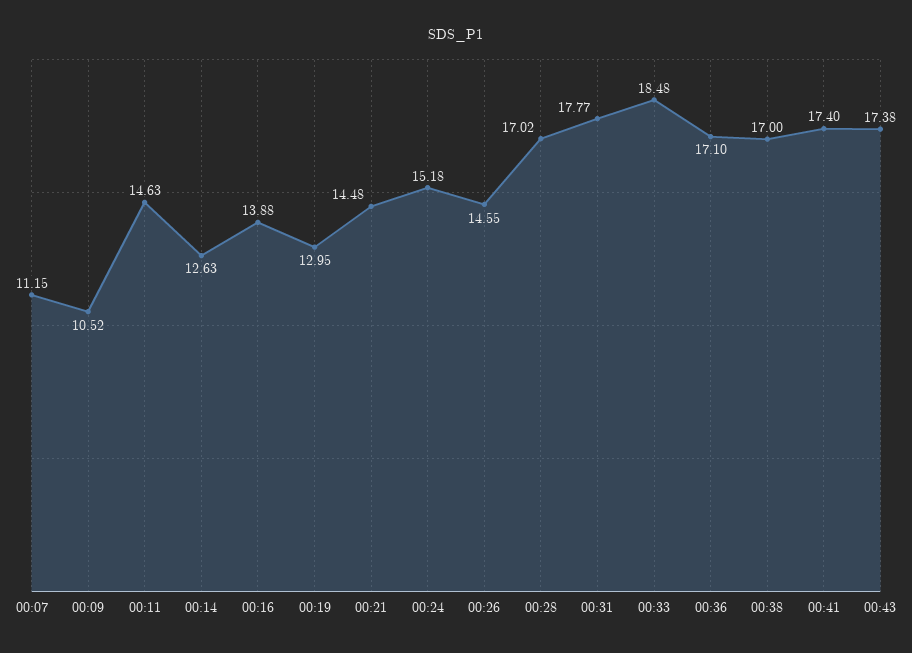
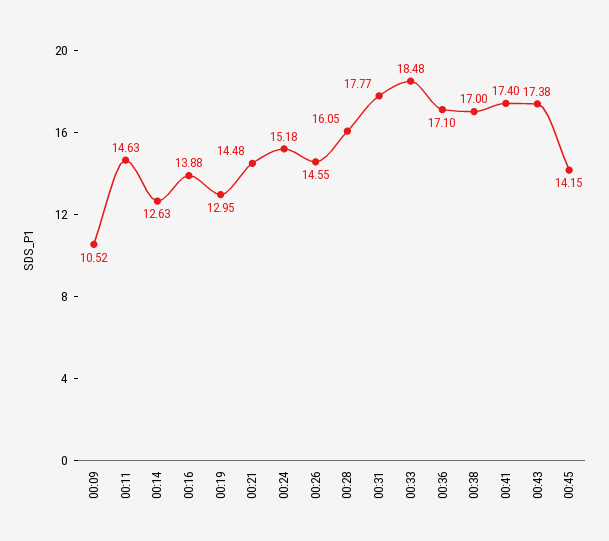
00:07: 11.15 -> none
00:28: 17.02 -> 16.05
00:45: none -> 14.15

